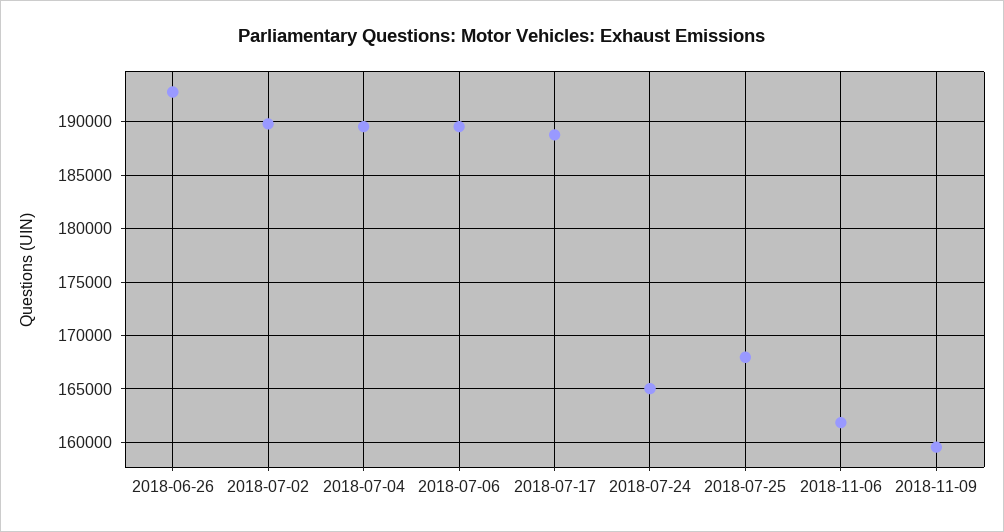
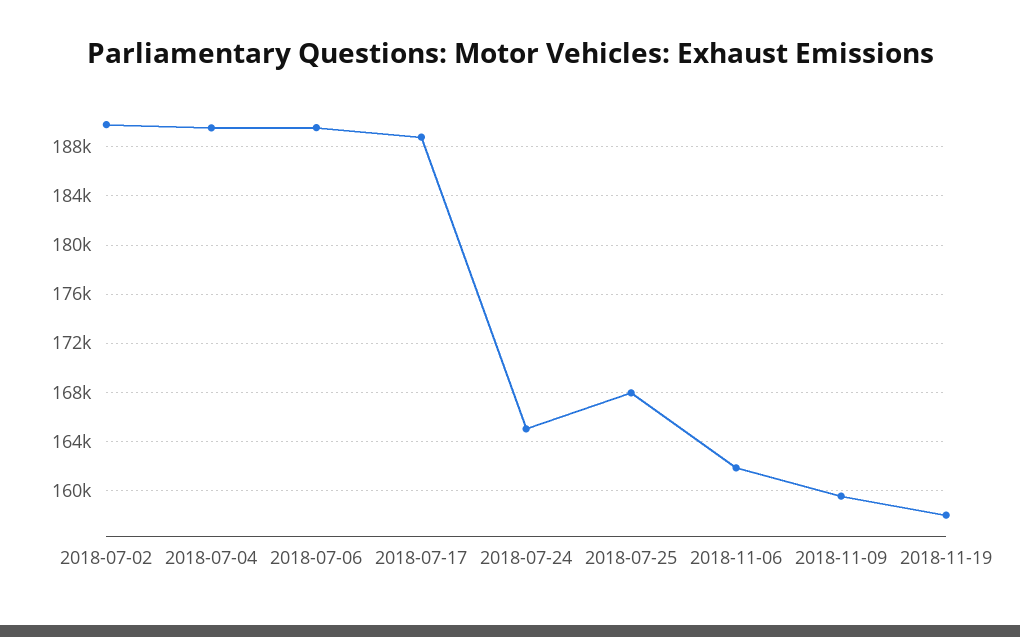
2018-06-26: 193000 -> none
2018-11-19: none -> 158000

